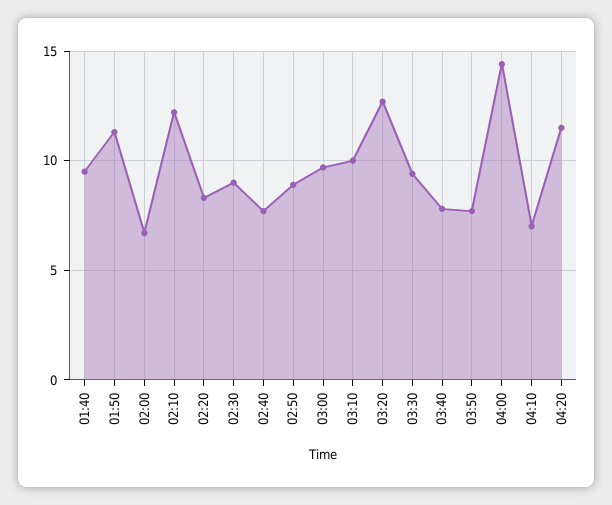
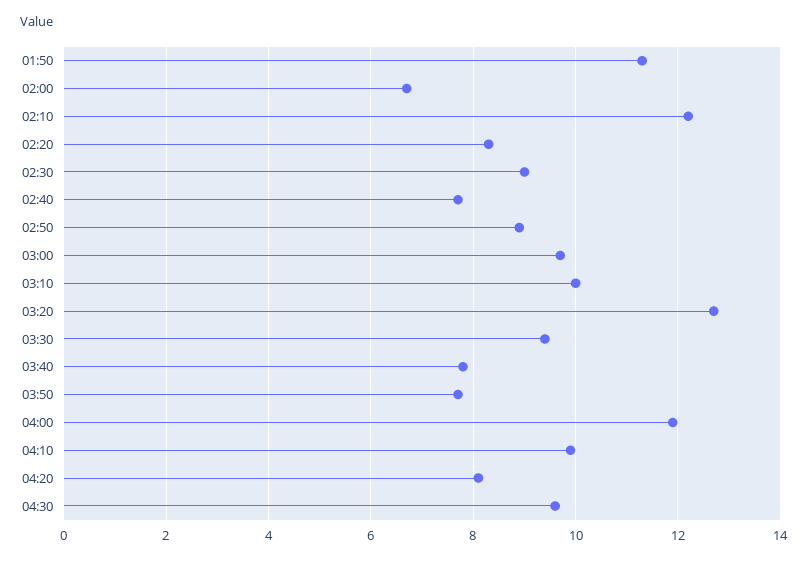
01:40: 9.5 -> none
04:00: 14.5 -> 12
04:10: 7 -> 10
04:20: 11.5 -> 8
04:30: none -> 9.5

